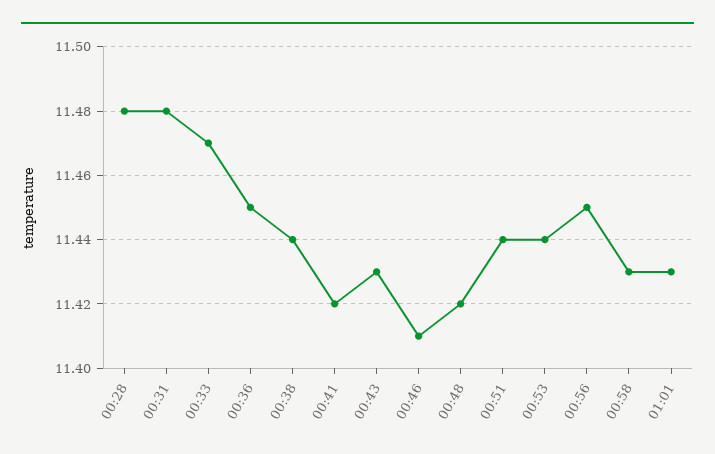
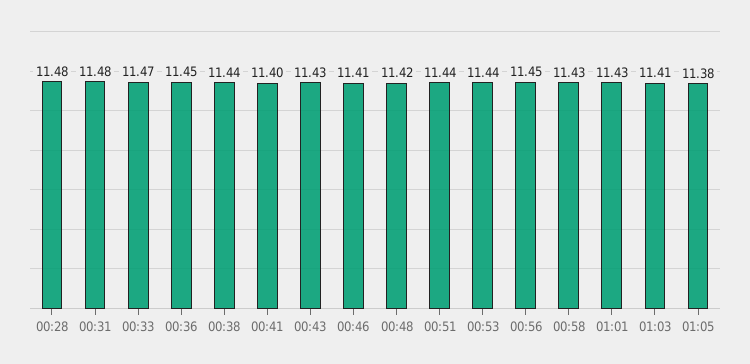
00:41: 11.42 -> 11.4
01:03: none -> 11.41
01:05: none -> 11.38

